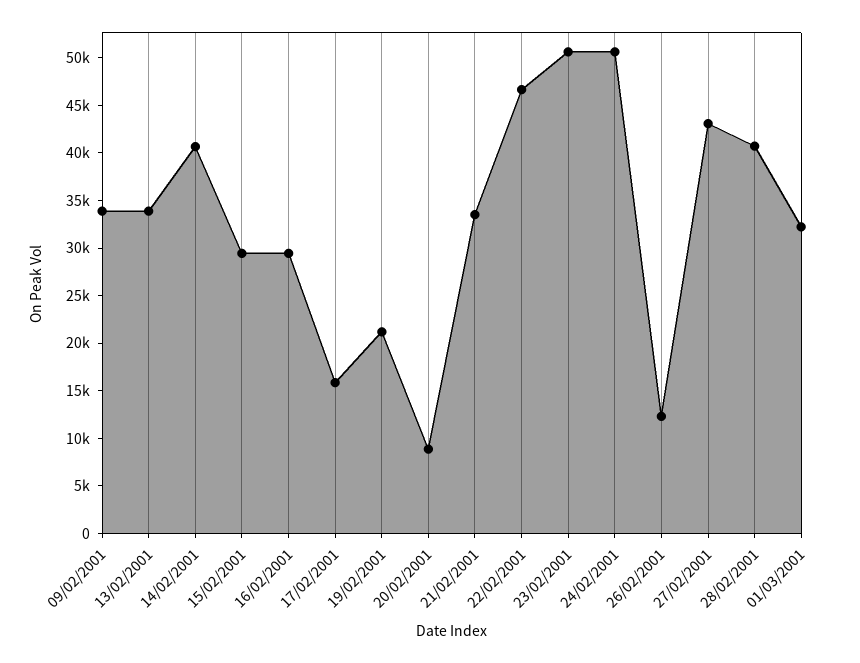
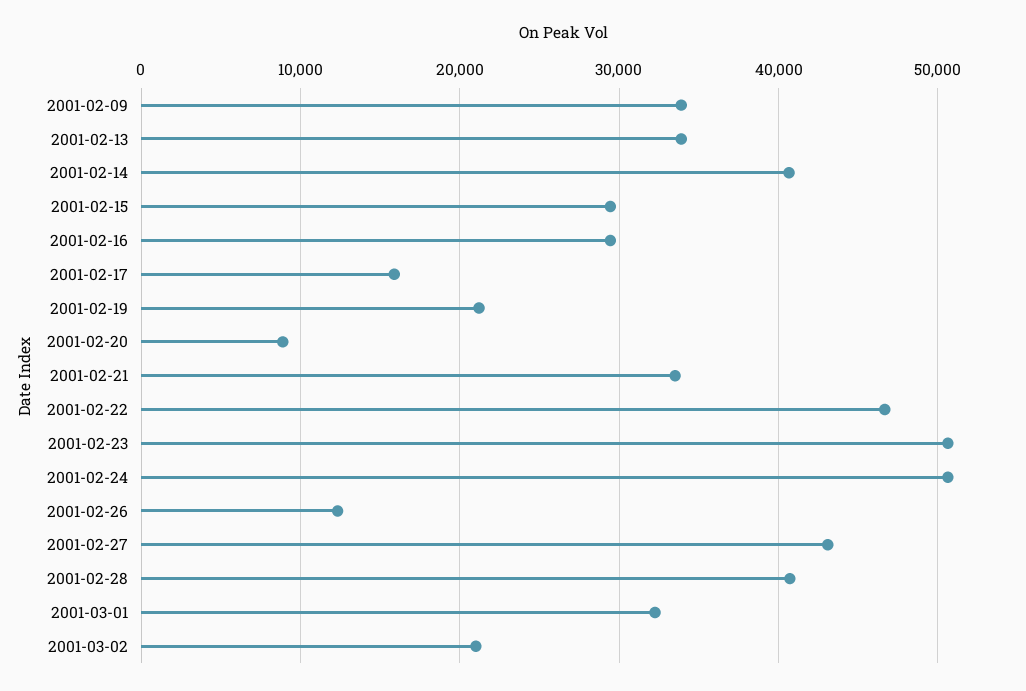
2001-03-02: none -> 21000

